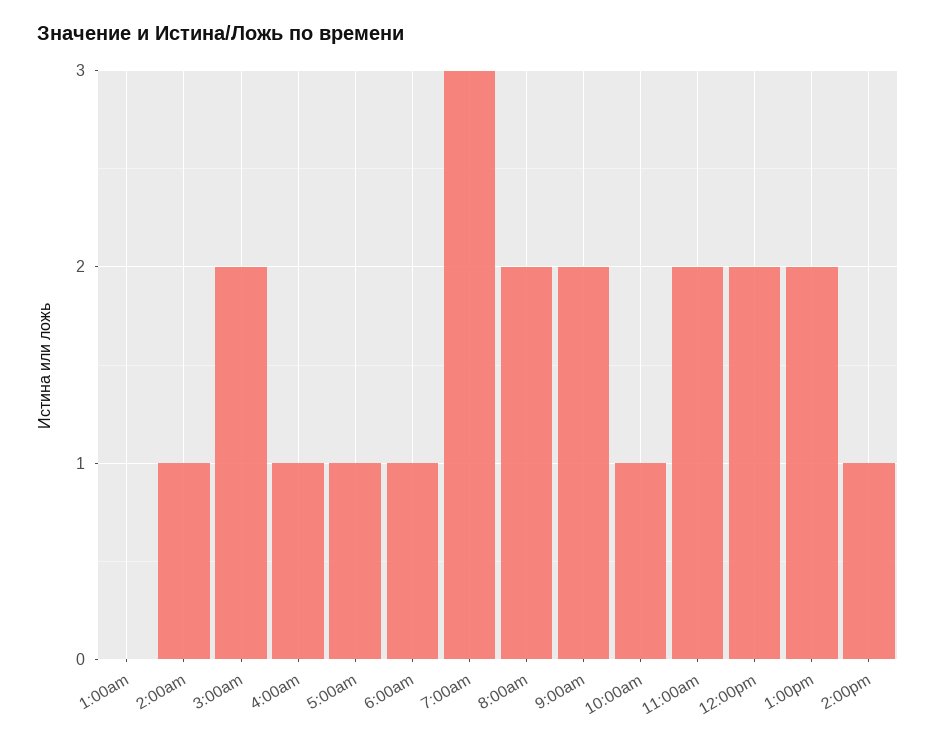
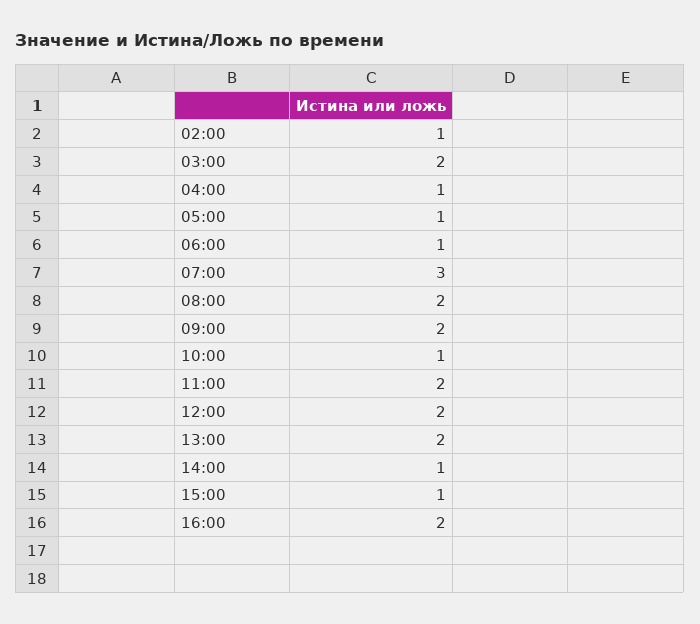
1:00am: 0 -> none
15:00: none -> 1
16:00: none -> 2

